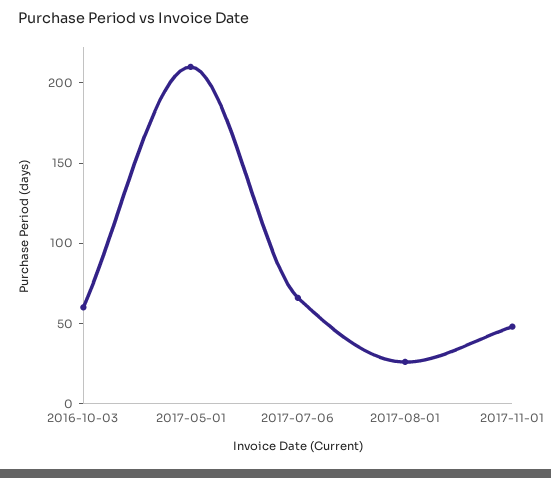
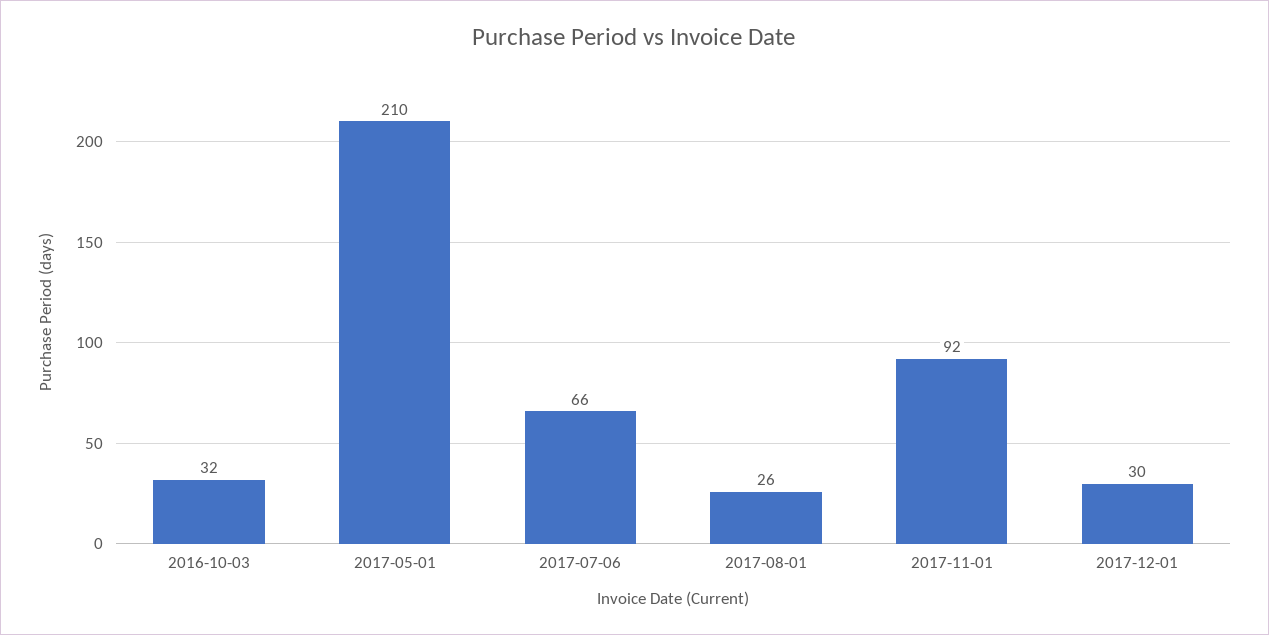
2016-10-03: 60 -> 32
2017-11-01: 50 -> 92
2017-12-01: none -> 30

